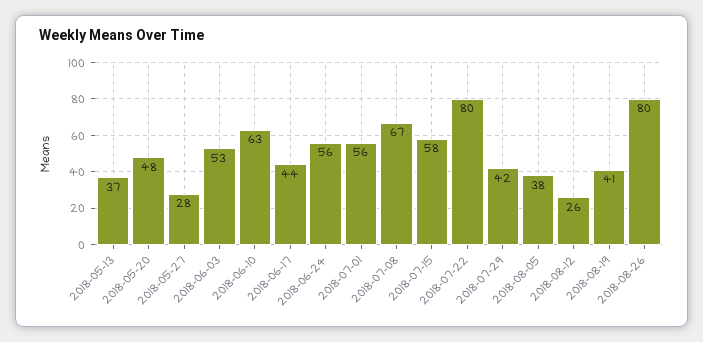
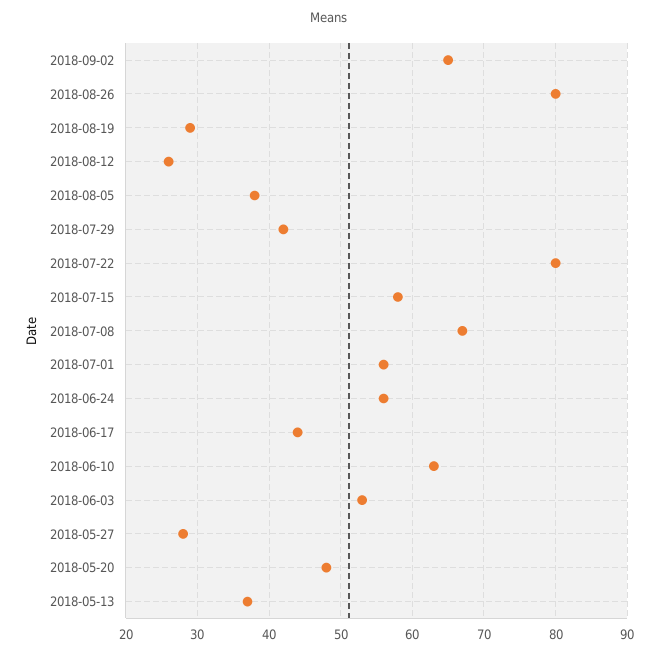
2018-08-19: 41 -> 29
2018-09-02: none -> 65

